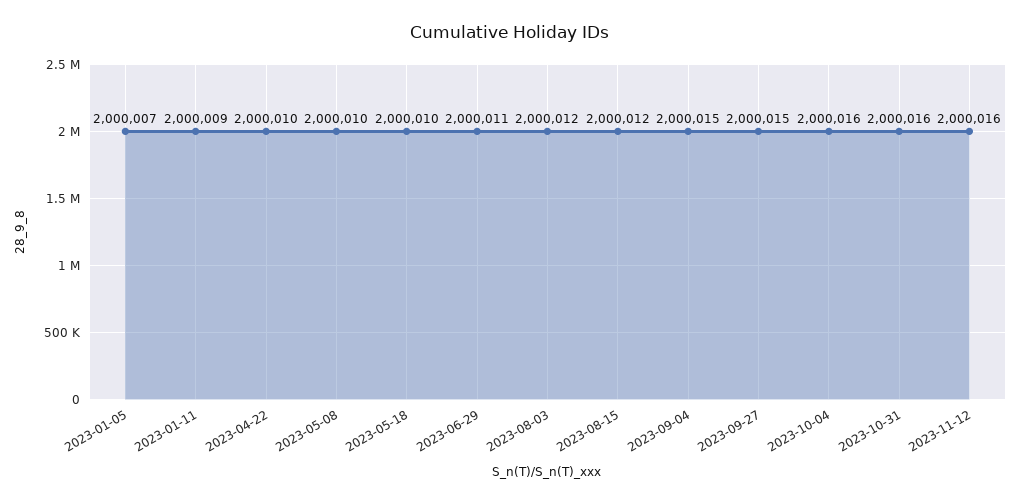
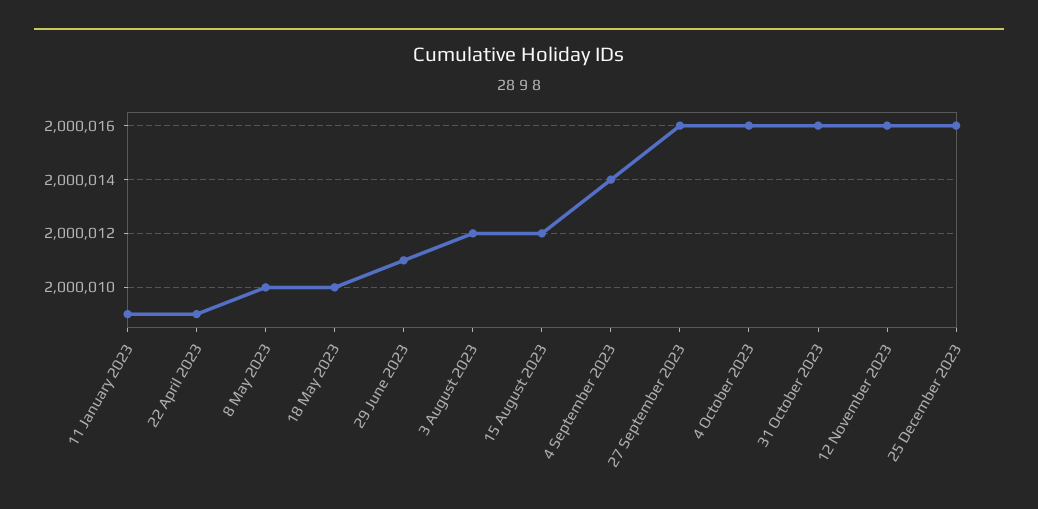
2023-01-05: 2000007 -> none
2023-04-22: 2000010 -> 2000009
2023-09-04: 2000015 -> 2000014
2023-09-27: 2000015 -> 2000016
25 December 2023: none -> 2000016

